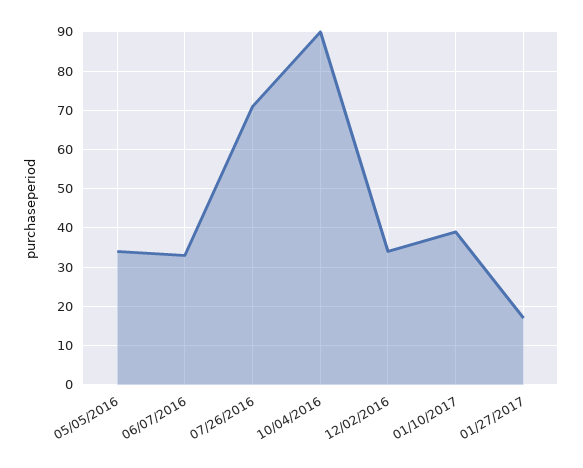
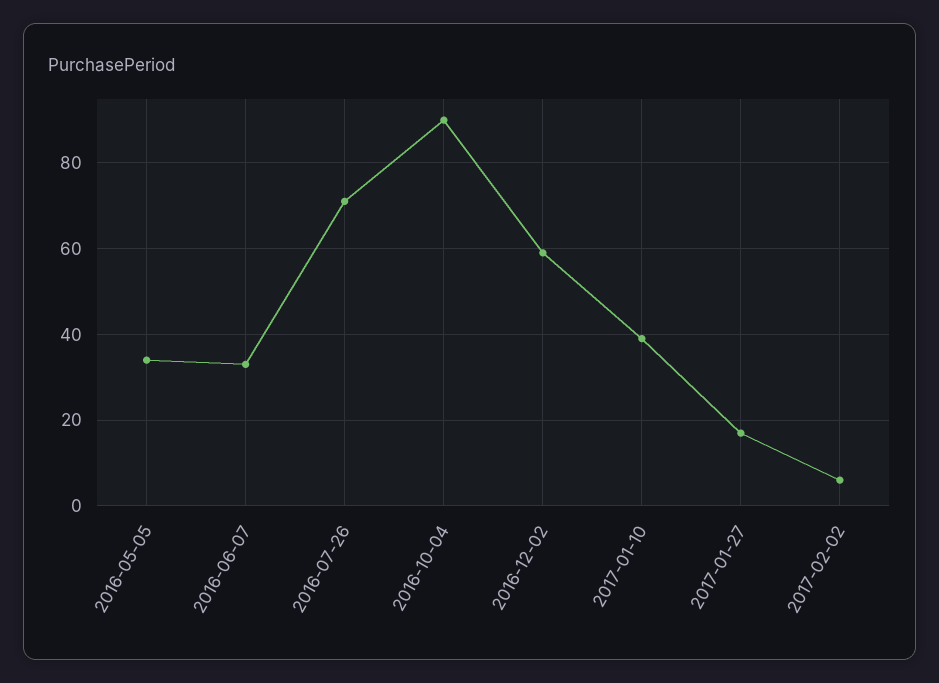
12/02/2016: 35 -> 60
2017-02-02: none -> 5

